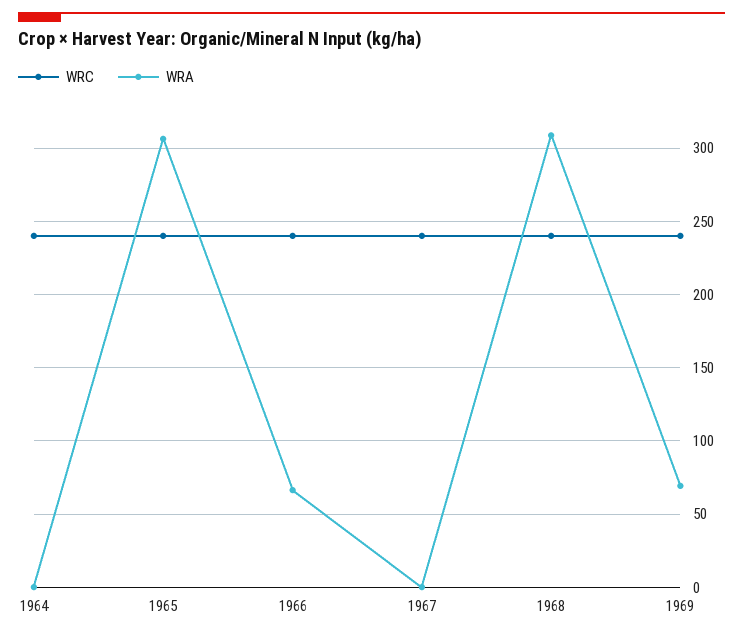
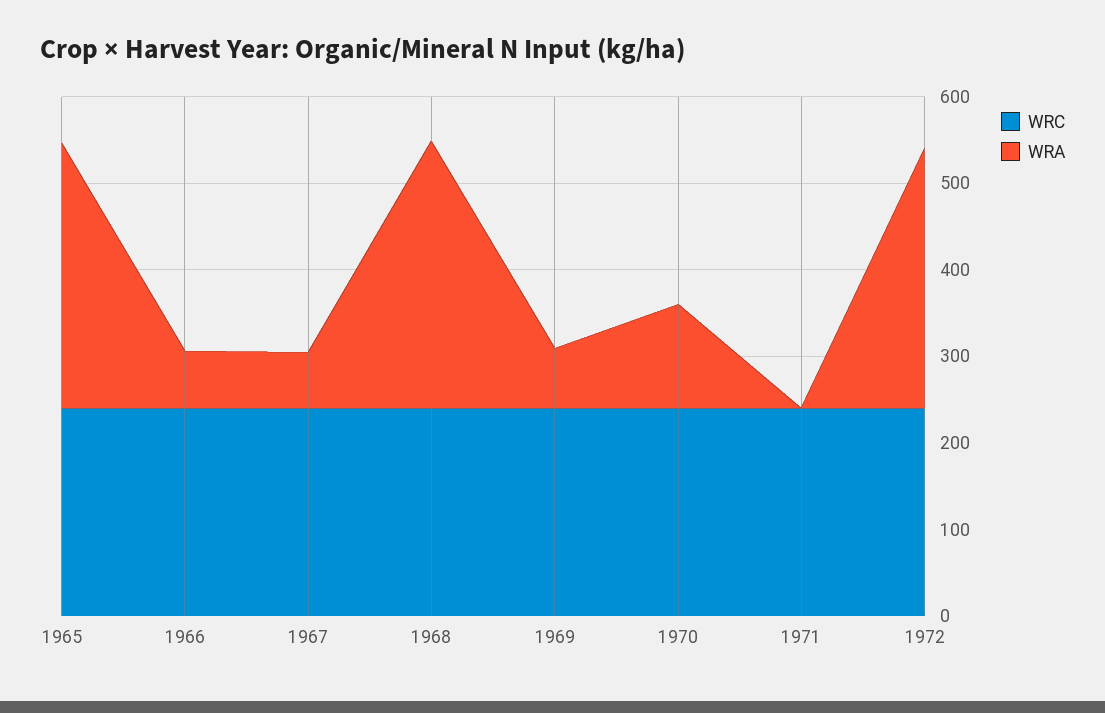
WRC, 1964: 240 -> none
WRA, 1964: 0 -> none
WRA, 1967: 0 -> 60
WRC, 1970: none -> 240
WRA, 1970: none -> 120
WRC, 1971: none -> 240
WRA, 1971: none -> 0
WRC, 1972: none -> 240
WRA, 1972: none -> 300

